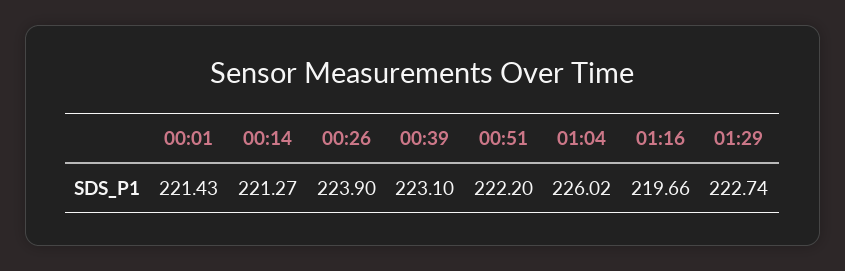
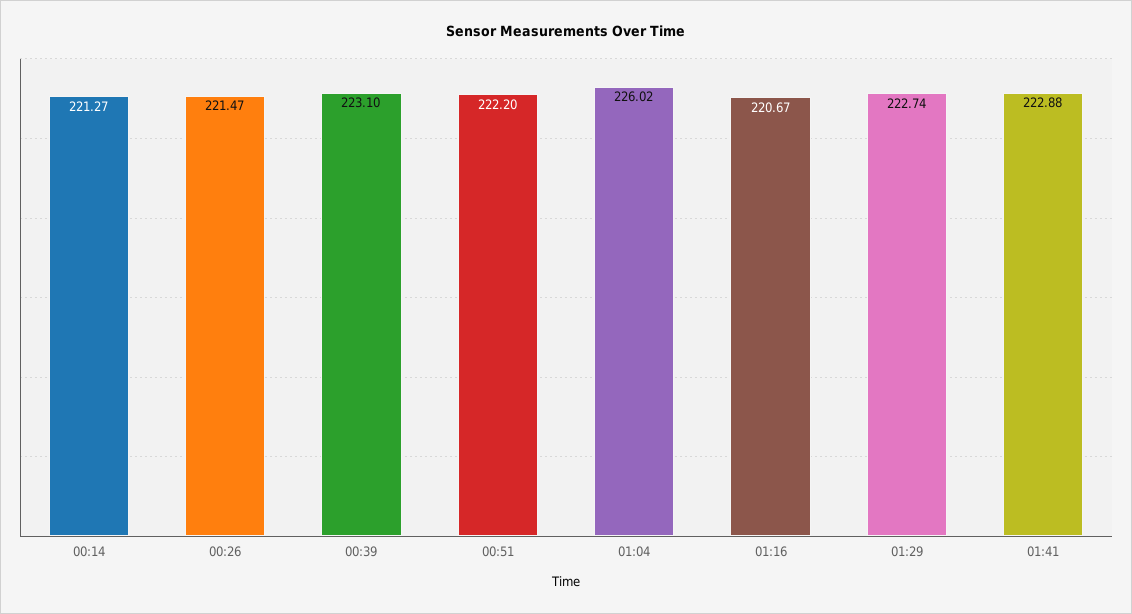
00:01: 221.43 -> none
00:26: 223.9 -> 221.47
01:16: 219.66 -> 220.67
01:41: none -> 222.88

